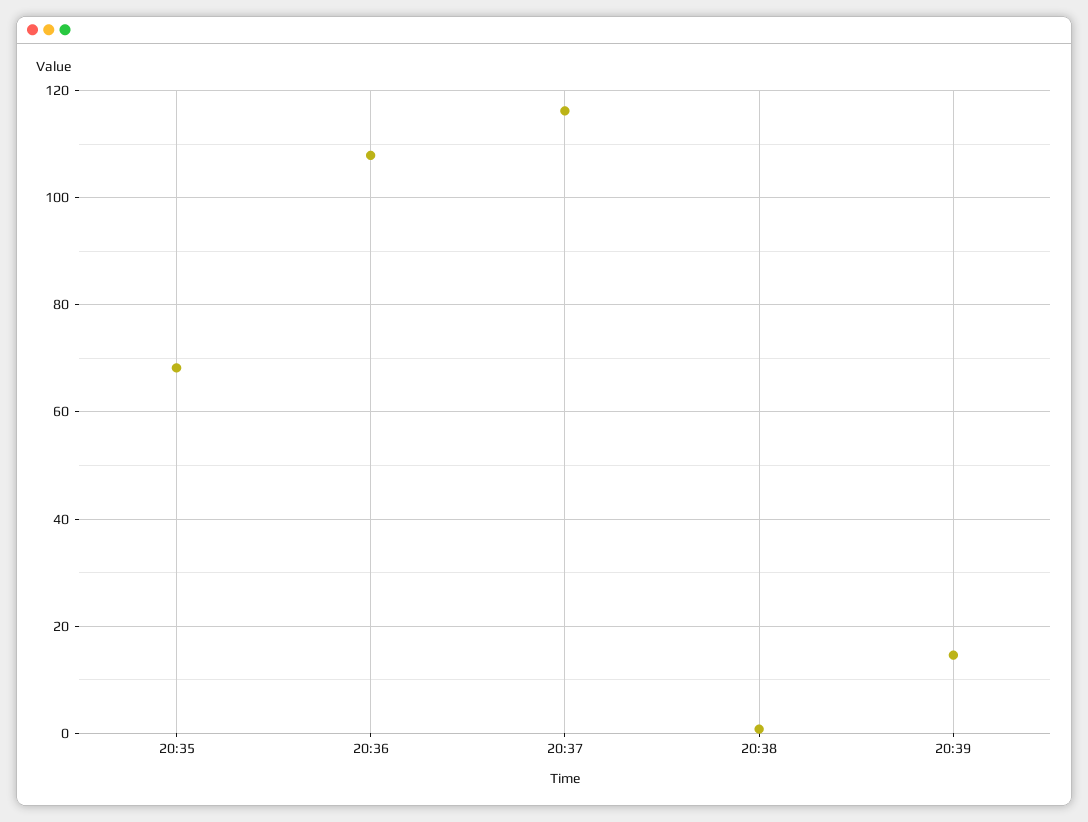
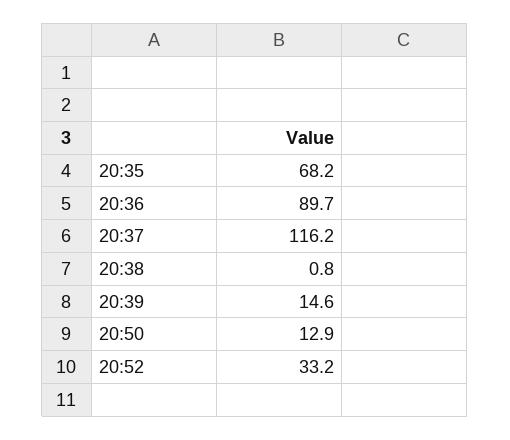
20:36: 108 -> 89.7
20:50: none -> 12.9
20:52: none -> 33.2

